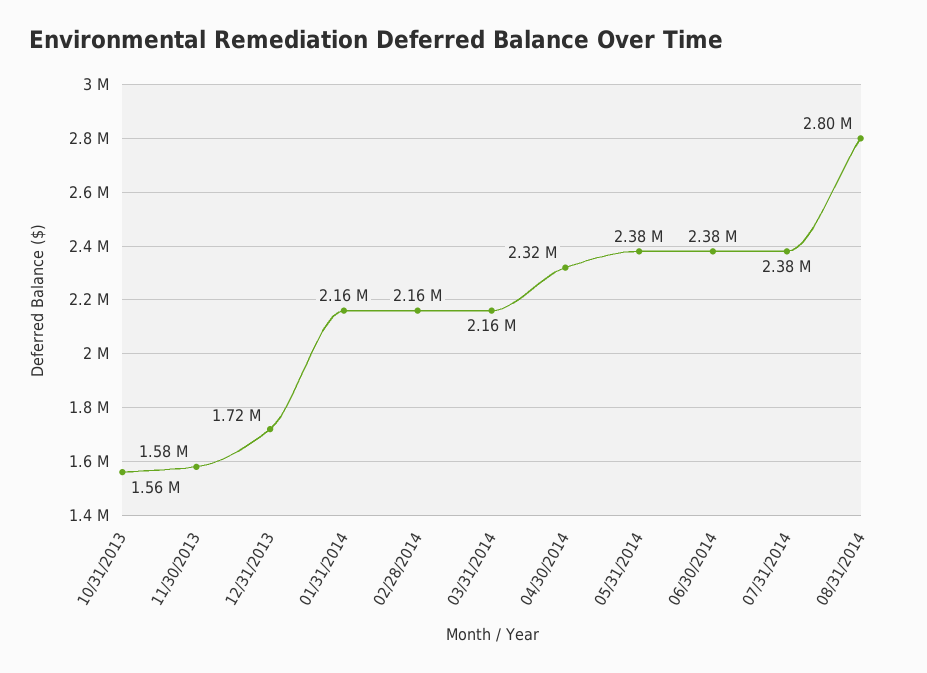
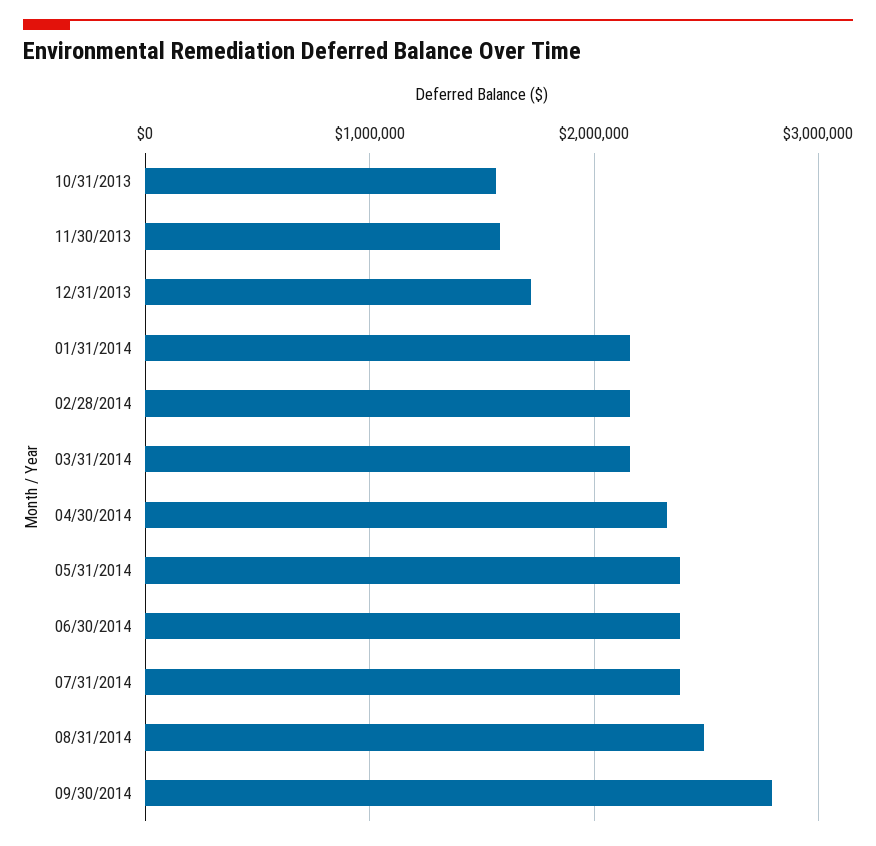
08/31/2014: 2800000 -> 2500000
09/30/2014: none -> 2800000

